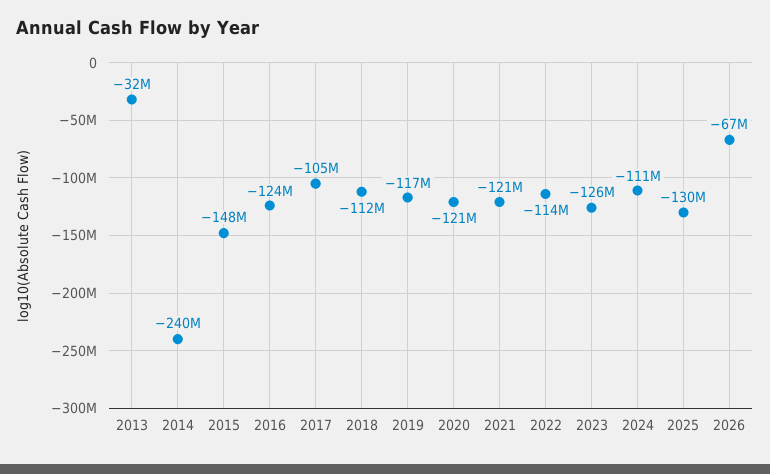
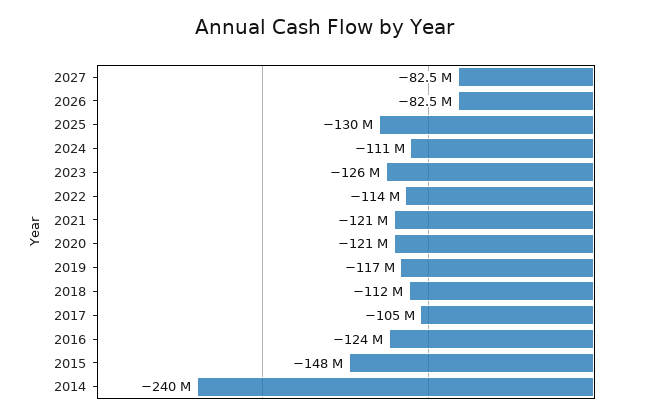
2013: -32000000 -> none
2026: -67000000 -> -82500000
2027: none -> -82500000

